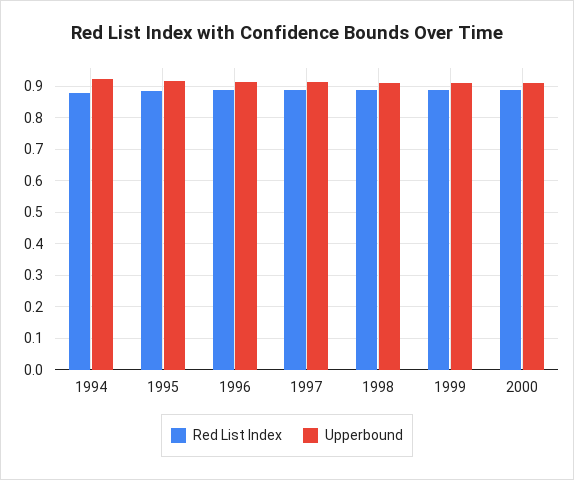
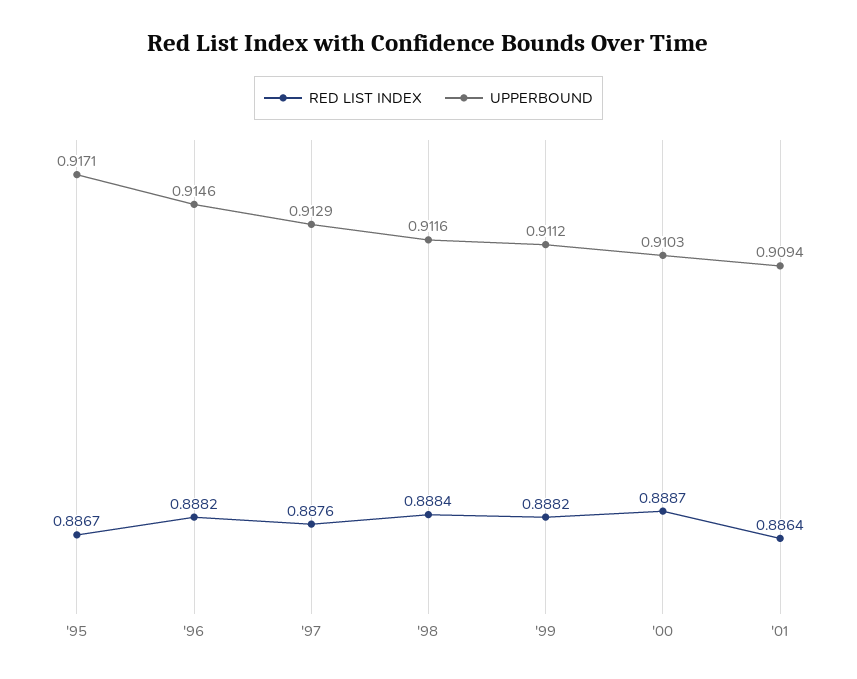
Red List Index, 1994: 0.88 -> none
Upperbound, 1994: 0.92 -> none
Red List Index, '01: none -> 0.8864
Upperbound, '01: none -> 0.9094

